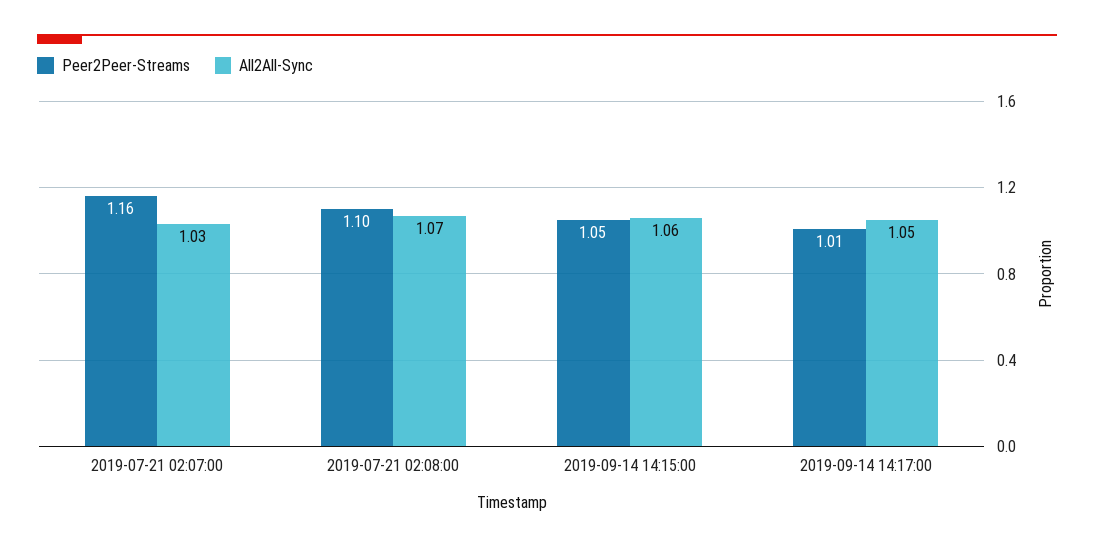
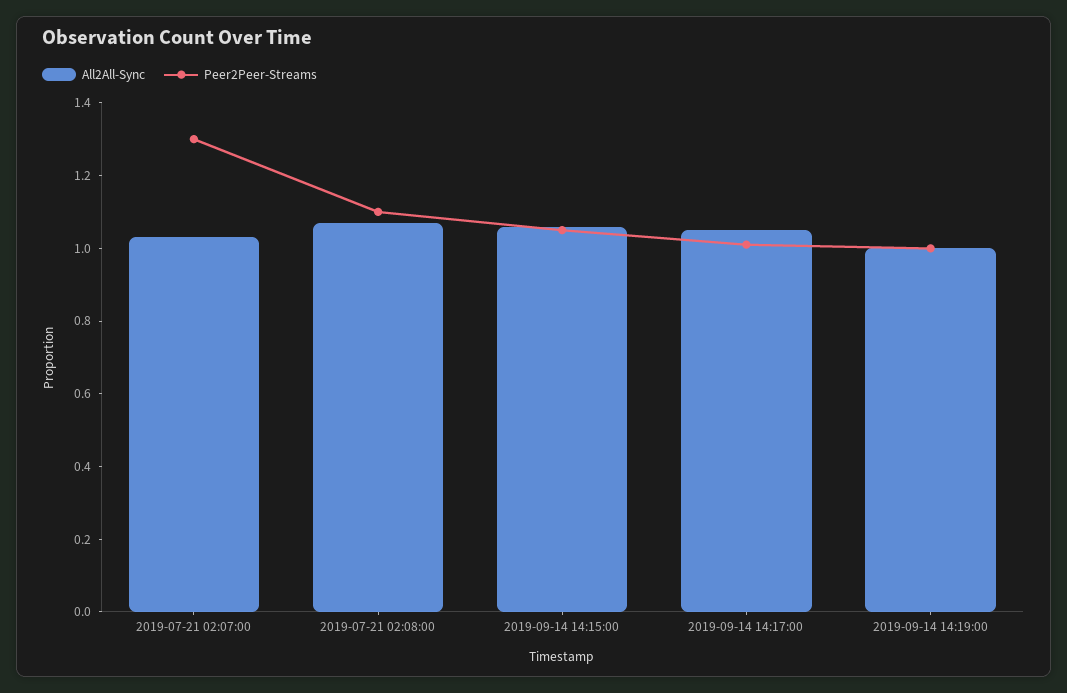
Peer2Peer-Streams, 2019-07-21 02:07:00: 1.16 -> 1.3
All2All-Sync, 2019-09-14 14:19:00: none -> 1
Peer2Peer-Streams, 2019-09-14 14:19:00: none -> 1

